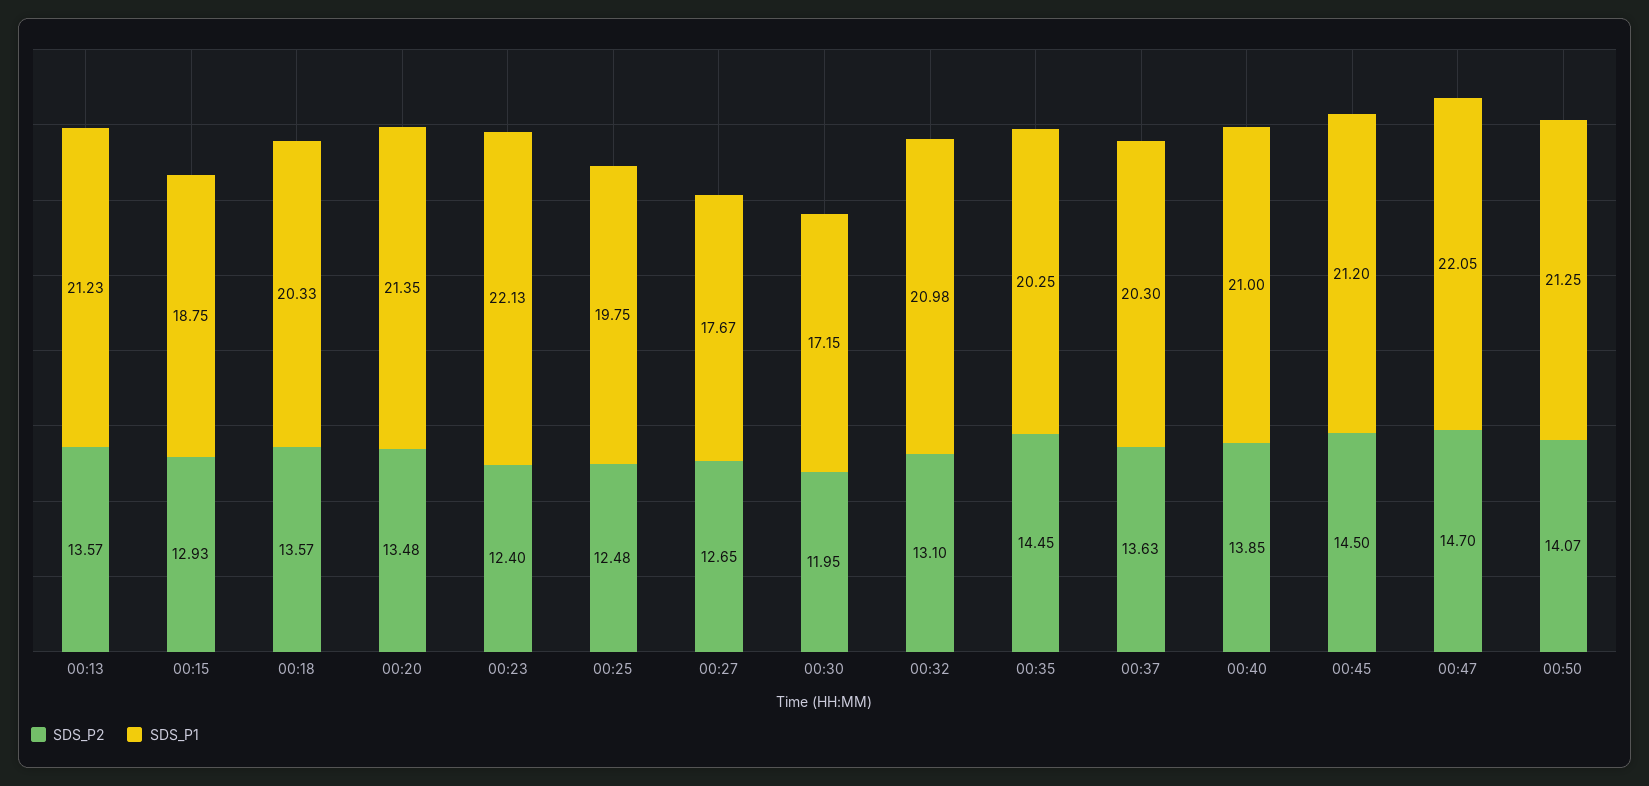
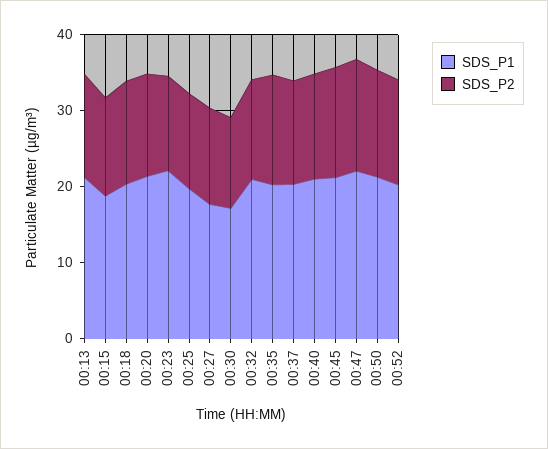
SDS_P1, 00:52: none -> 20
SDS_P2, 00:52: none -> 14

